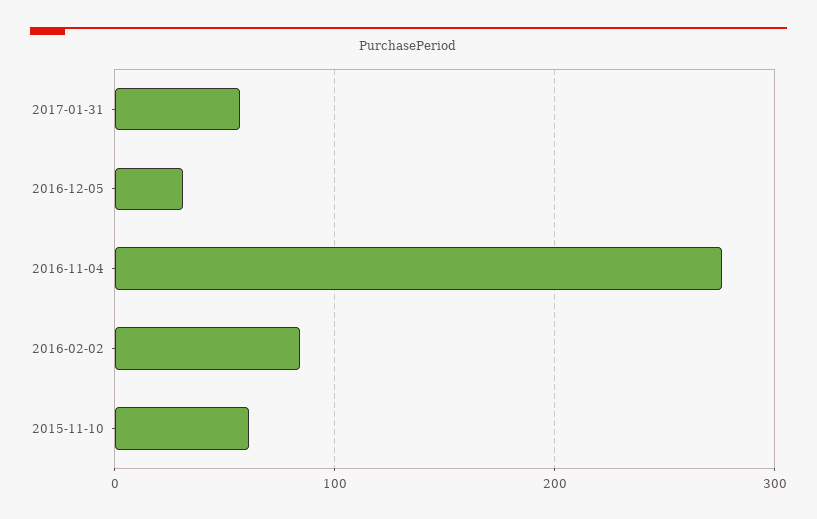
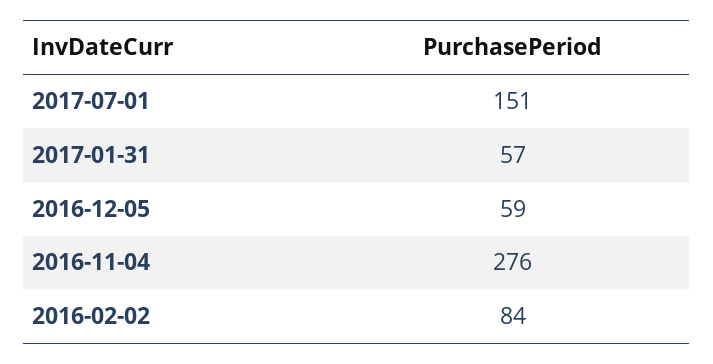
2016-12-05: 30 -> 59
2015-11-10: 60 -> none
2017-07-01: none -> 151

